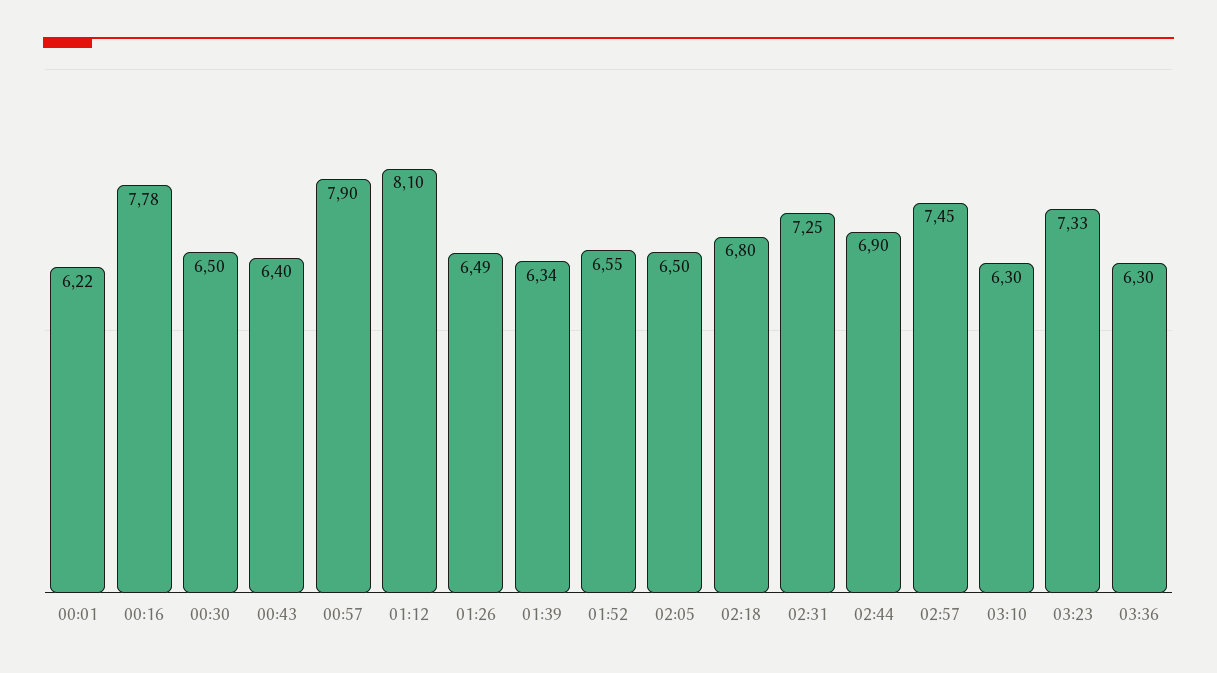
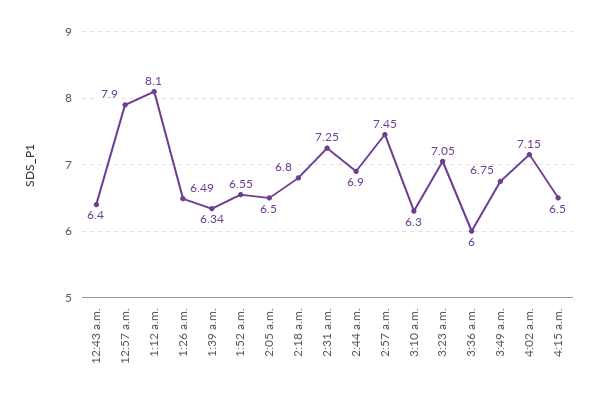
00:01: 6.22 -> none
00:16: 7.78 -> none
00:30: 6.5 -> none
03:23: 7.33 -> 7.05
03:36: 6.3 -> 6
3:49 a.m.: none -> 6.75
4:02 a.m.: none -> 7.15
4:15 a.m.: none -> 6.5

